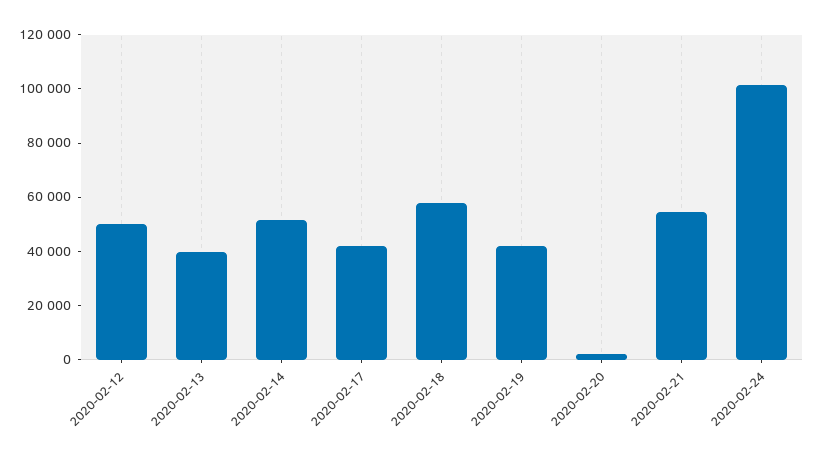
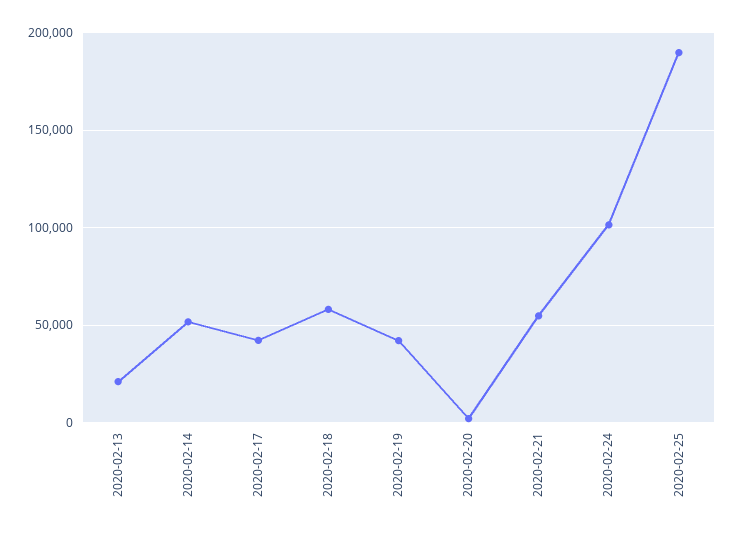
2020-02-12: 50000 -> none
2020-02-13: 40000 -> 20000
2020-02-25: none -> 190000

